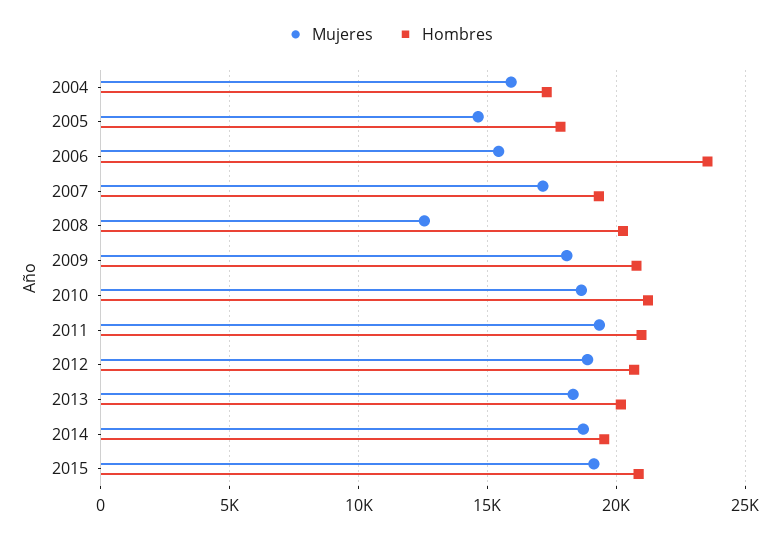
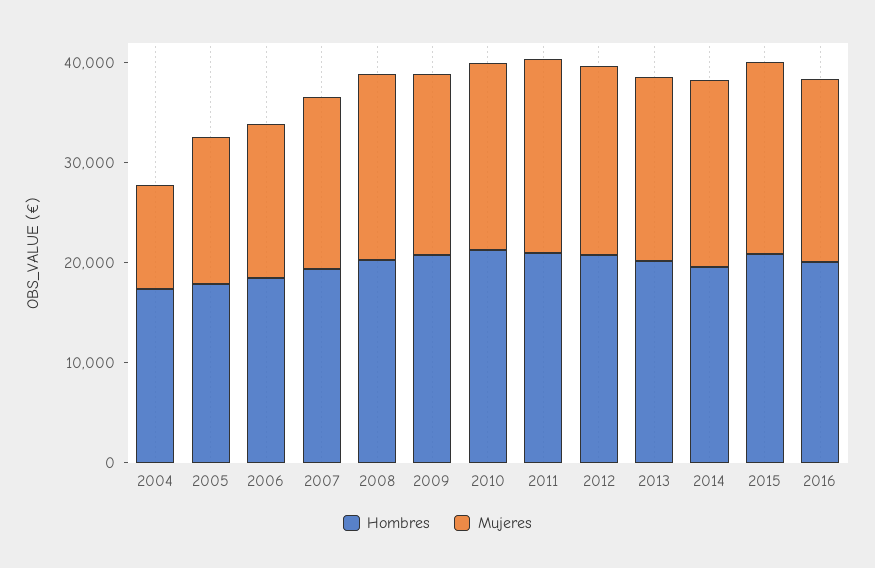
Mujeres, 2004: 16000 -> 10000
Hombres, 2006: 23500 -> 18000
Mujeres, 2008: 12500 -> 18000
Hombres, 2016: none -> 20000
Mujeres, 2016: none -> 18000

